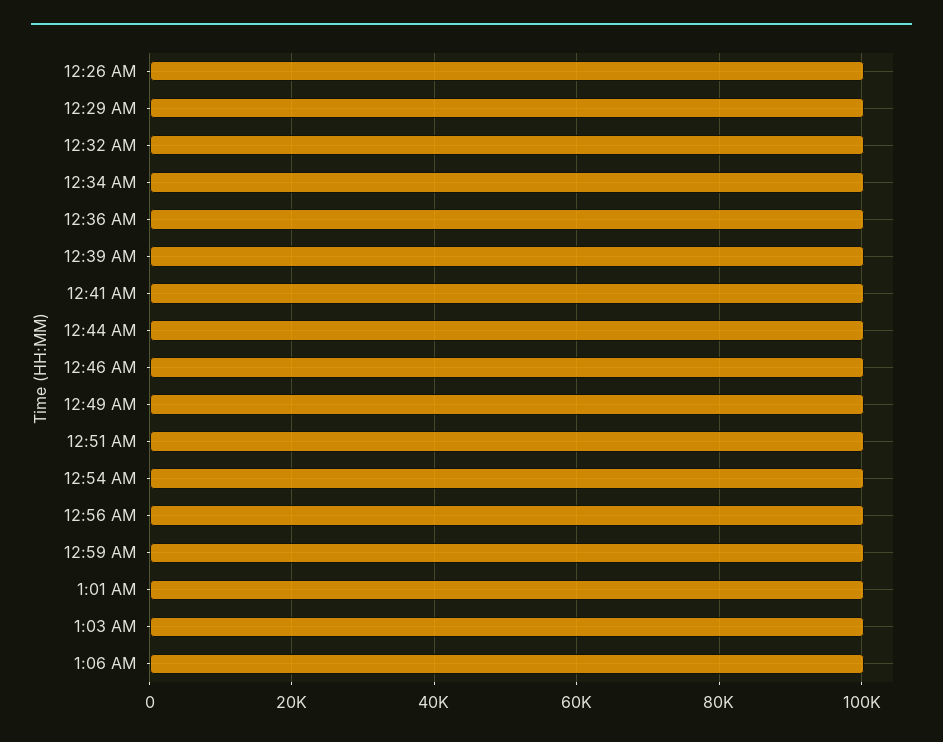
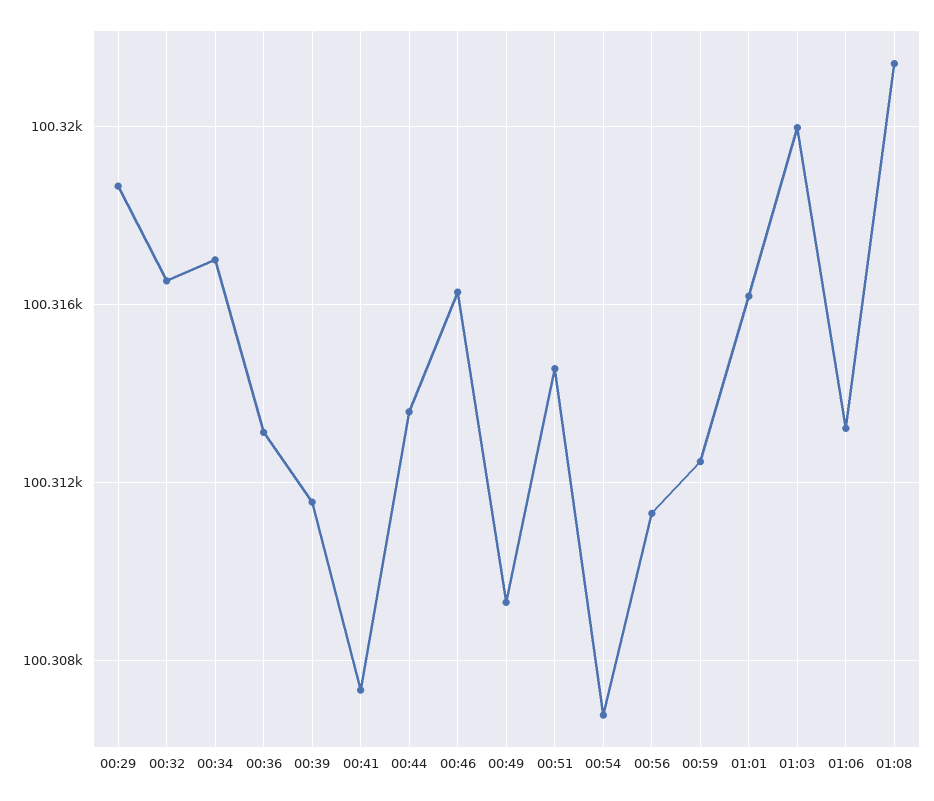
12:26 AM: 100000 -> none
01:08: none -> 100321.5

